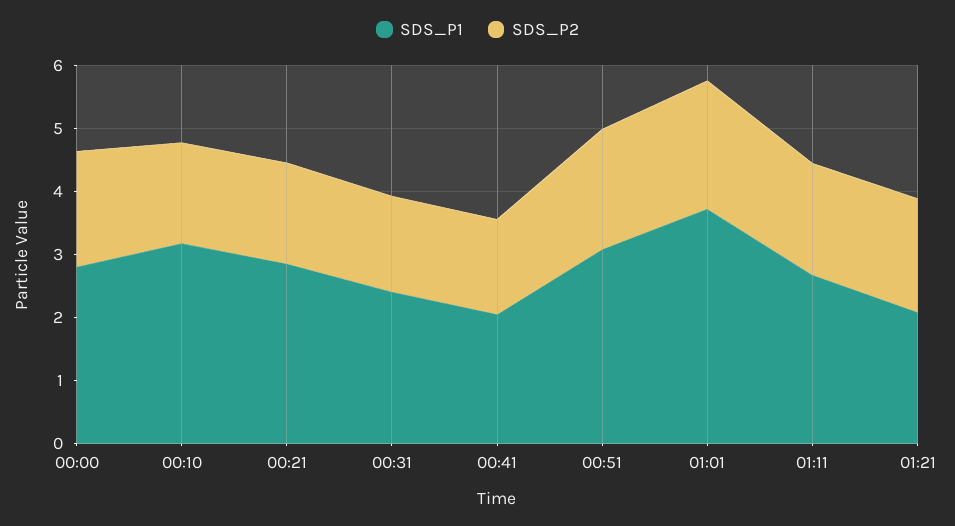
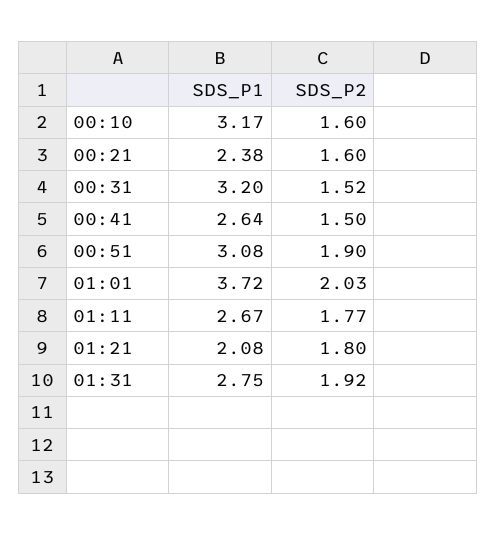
SDS_P1, 00:00: 2.8 -> none
SDS_P2, 00:00: 1.8 -> none
SDS_P1, 00:21: 2.8 -> 2.38
SDS_P1, 00:31: 2.4 -> 3.2
SDS_P1, 00:41: 2 -> 2.64
SDS_P1, 01:31: none -> 2.75
SDS_P2, 01:31: none -> 1.92

